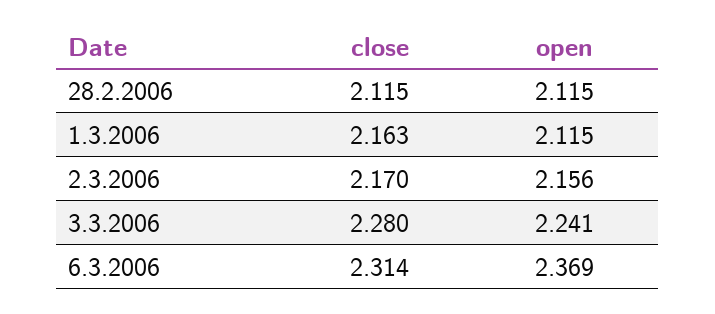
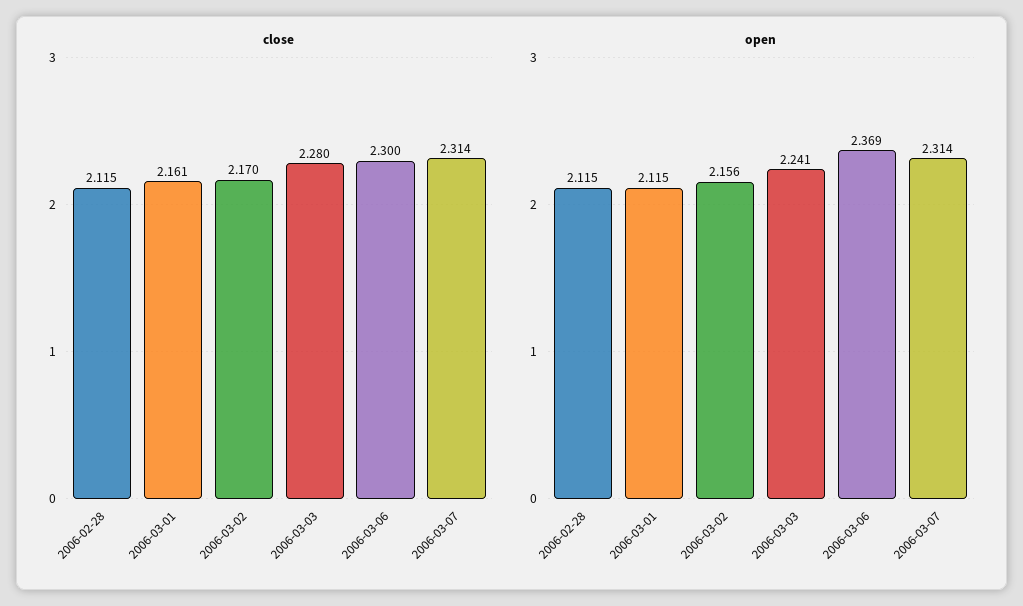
close, 1.3.2006: 2.163 -> 2.161
close, 6.3.2006: 2.314 -> 2.3
close, 2006-03-07: none -> 2.314
open, 2006-03-07: none -> 2.314

